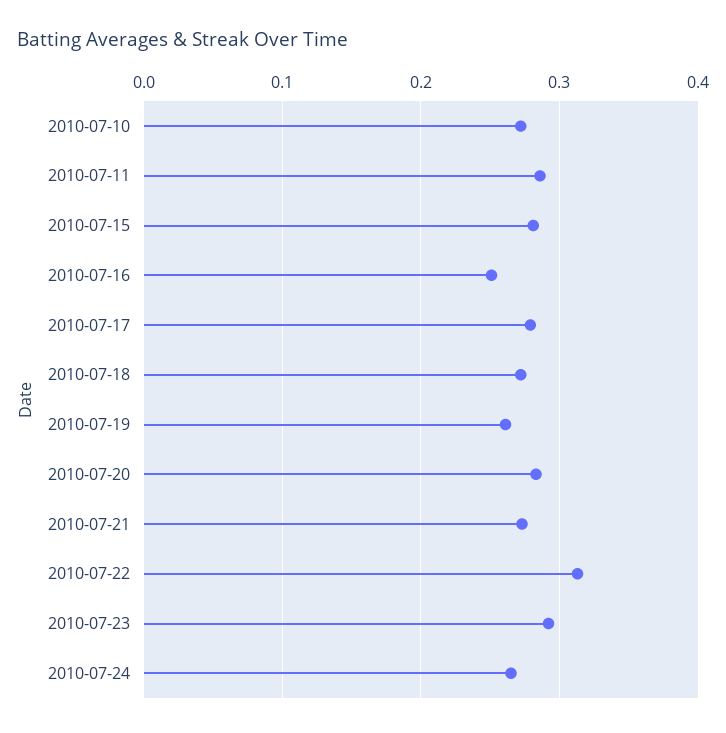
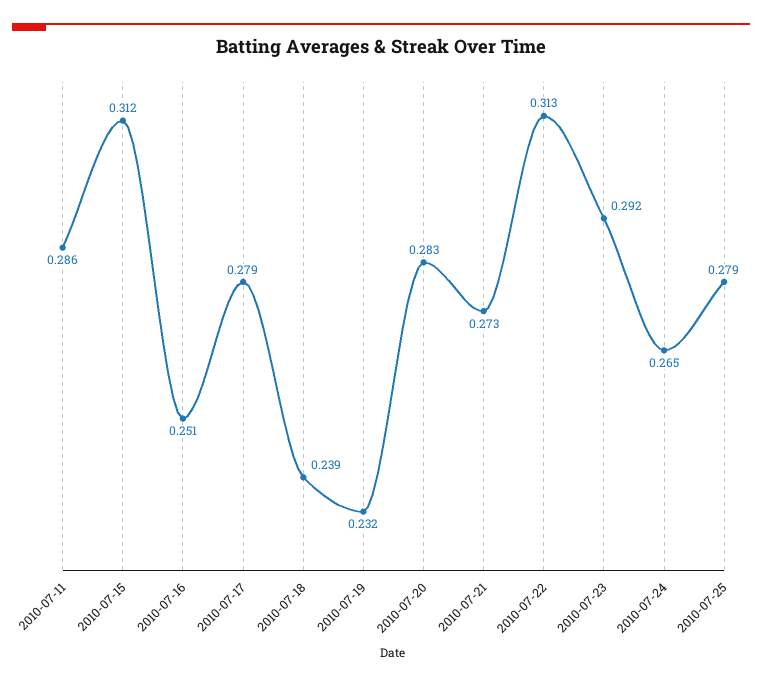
2010-07-10: 0.27 -> none
2010-07-15: 0.28 -> 0.312
2010-07-18: 0.27 -> 0.239
2010-07-19: 0.26 -> 0.232
2010-07-25: none -> 0.279

